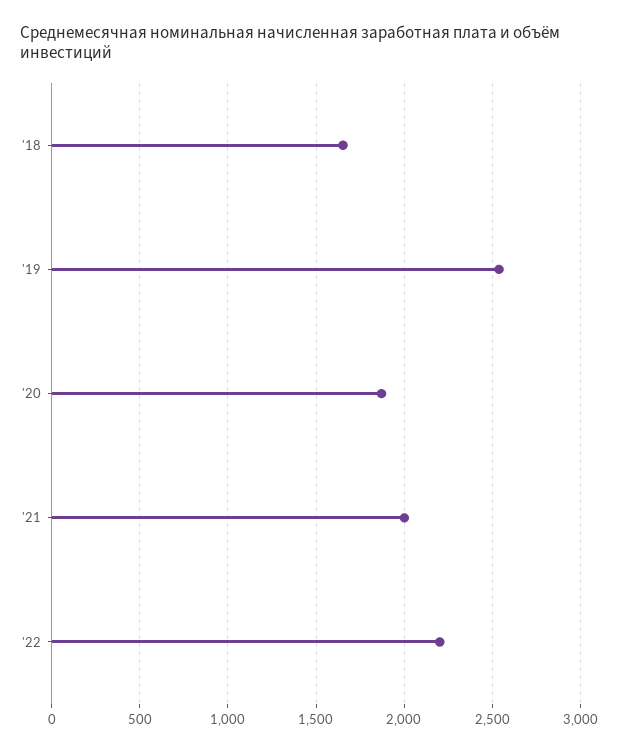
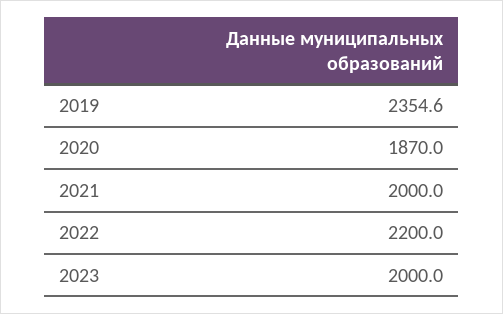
'18: 1650 -> none
'19: 2550 -> 2354.6
2023: none -> 2000

